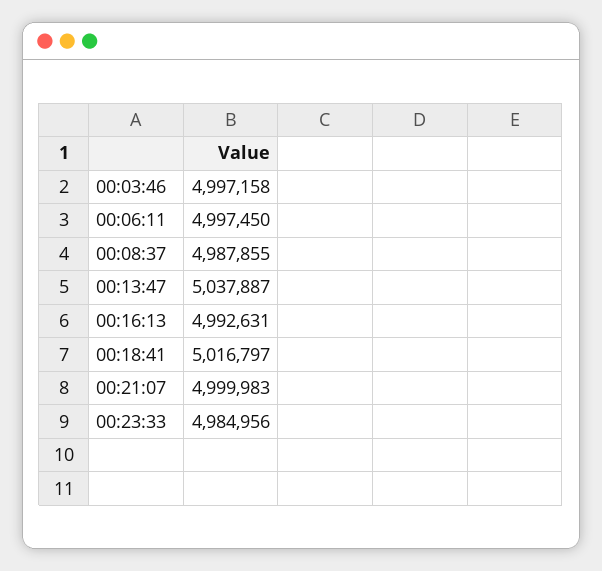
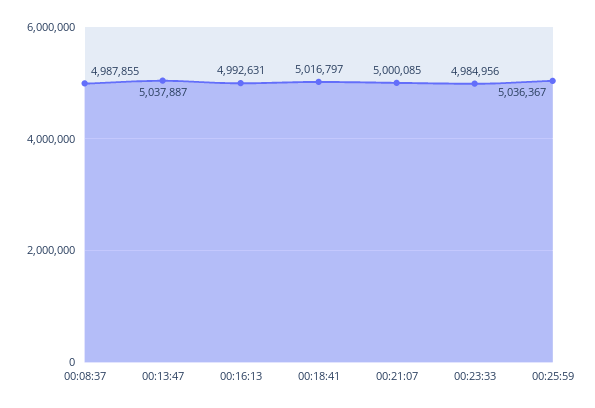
00:03:46: 4997158 -> none
00:06:11: 4997450 -> none
00:21:07: 4999983 -> 5000085
00:25:59: none -> 5036367

